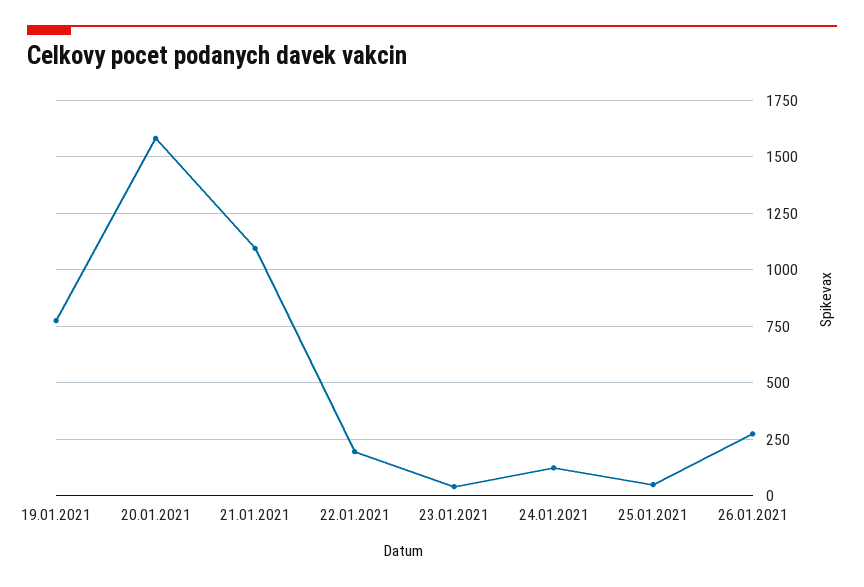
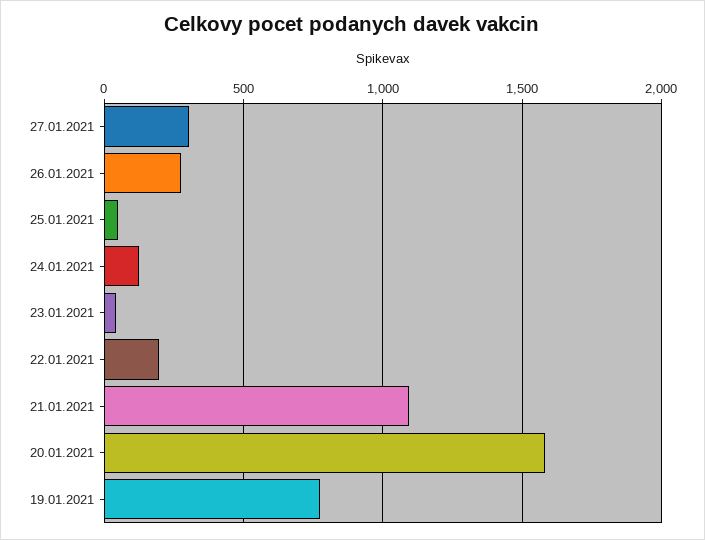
27.01.2021: none -> 300

